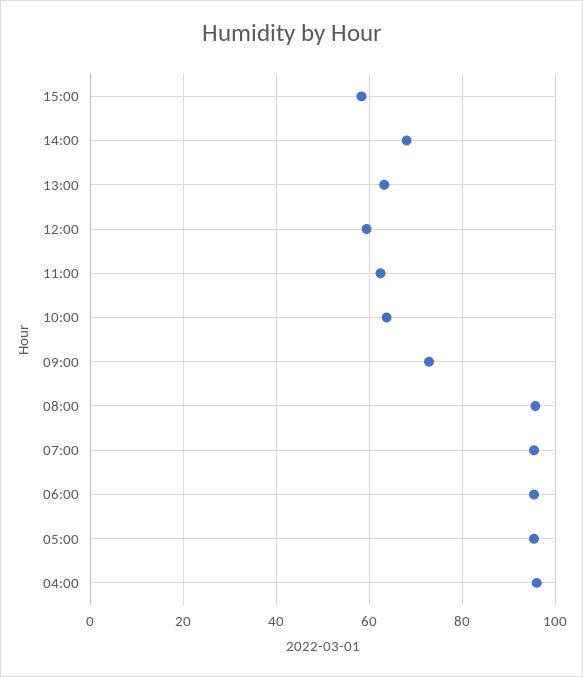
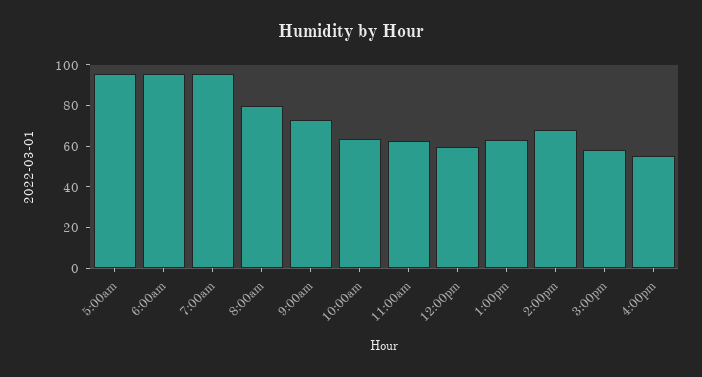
08:00: 96 -> 80
04:00: 96 -> none
4:00pm: none -> 55

